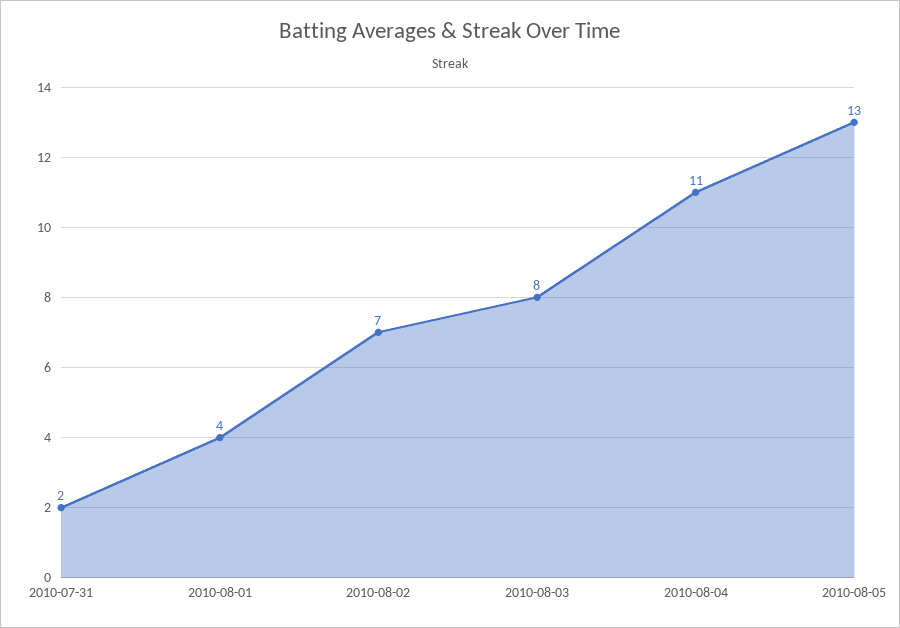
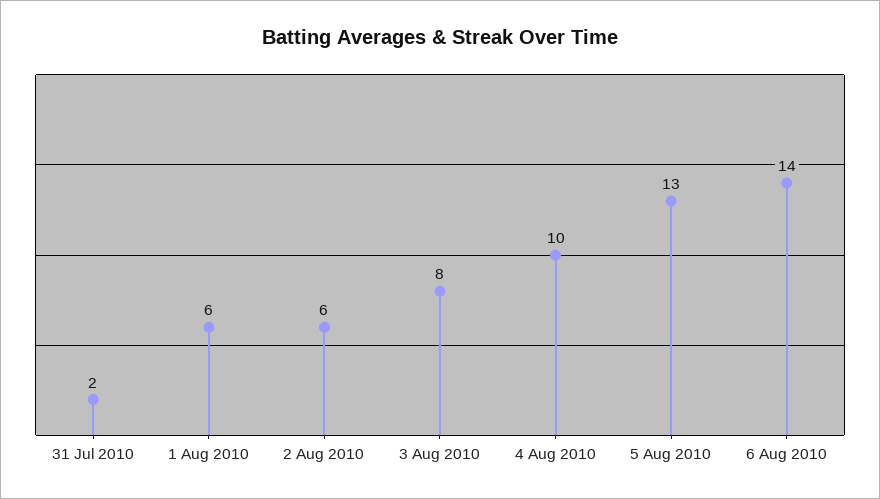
2010-08-01: 4 -> 6
2010-08-02: 7 -> 6
2010-08-04: 11 -> 10
6 Aug 2010: none -> 14

